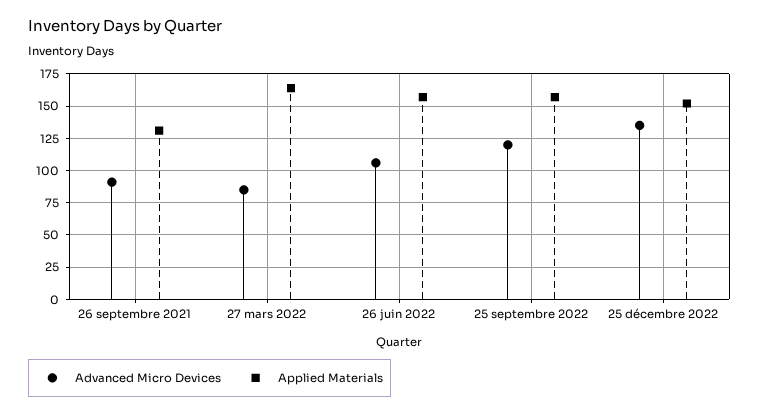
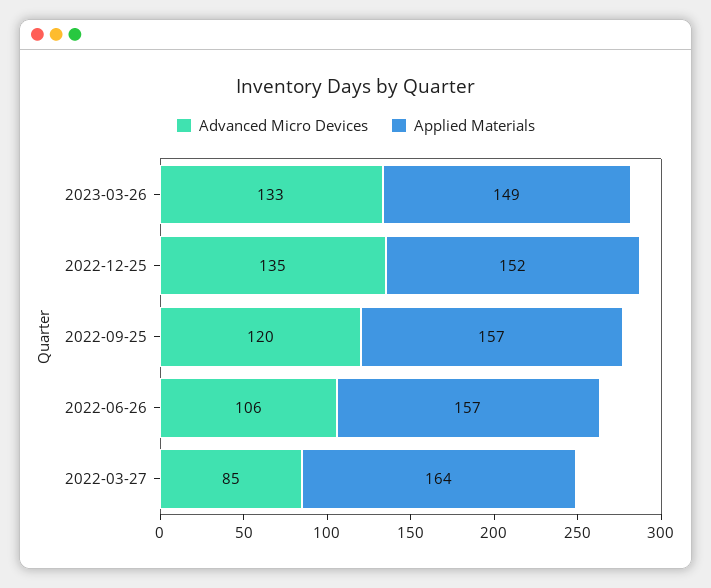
Advanced Micro Devices, 26 septembre 2021: 90 -> none
Applied Materials, 26 septembre 2021: 130 -> none
Advanced Micro Devices, 2023-03-26: none -> 133
Applied Materials, 2023-03-26: none -> 149

